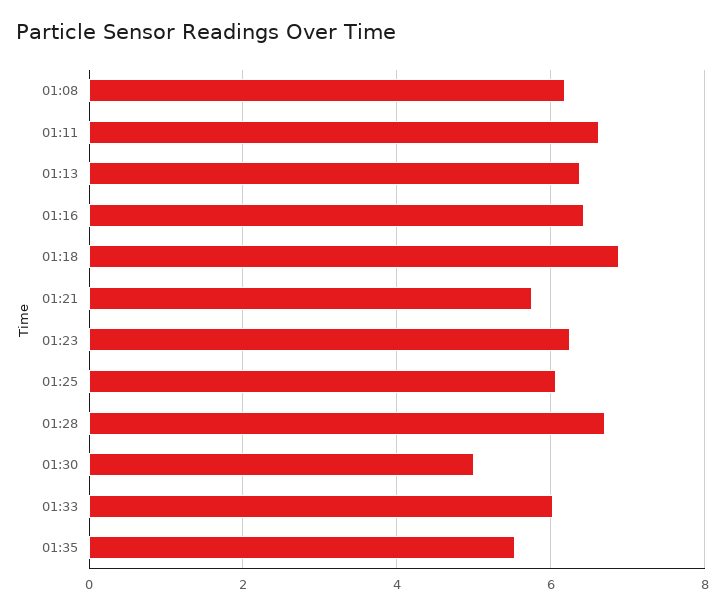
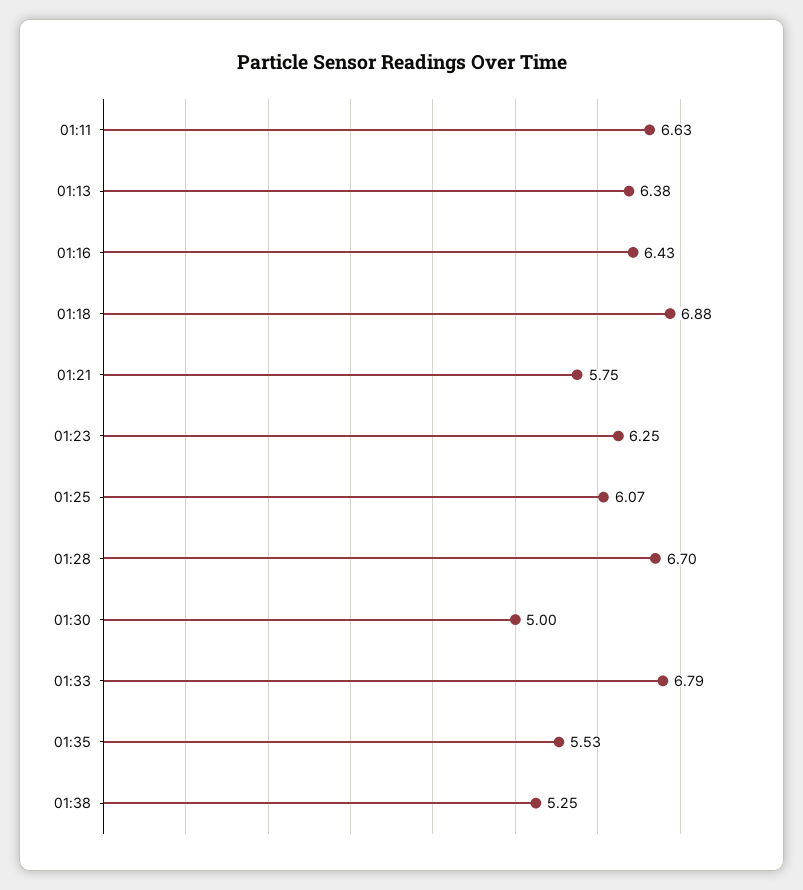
01:08: 6.2 -> none
01:33: 6 -> 6.79
01:38: none -> 5.25

